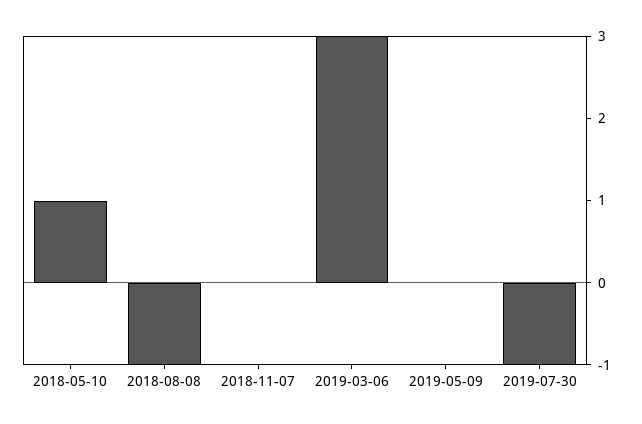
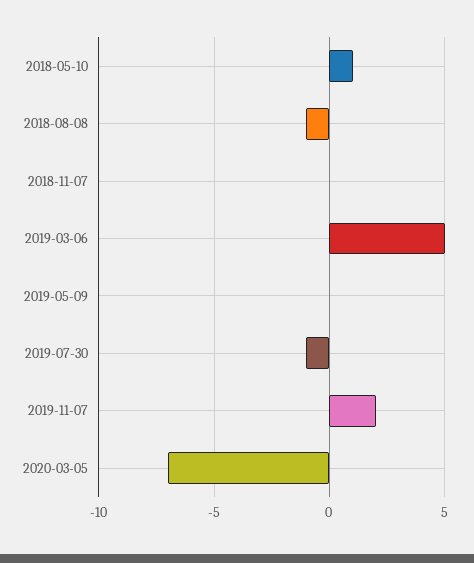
2019-03-06: 3 -> 5
2019-11-07: none -> 2
2020-03-05: none -> -7

